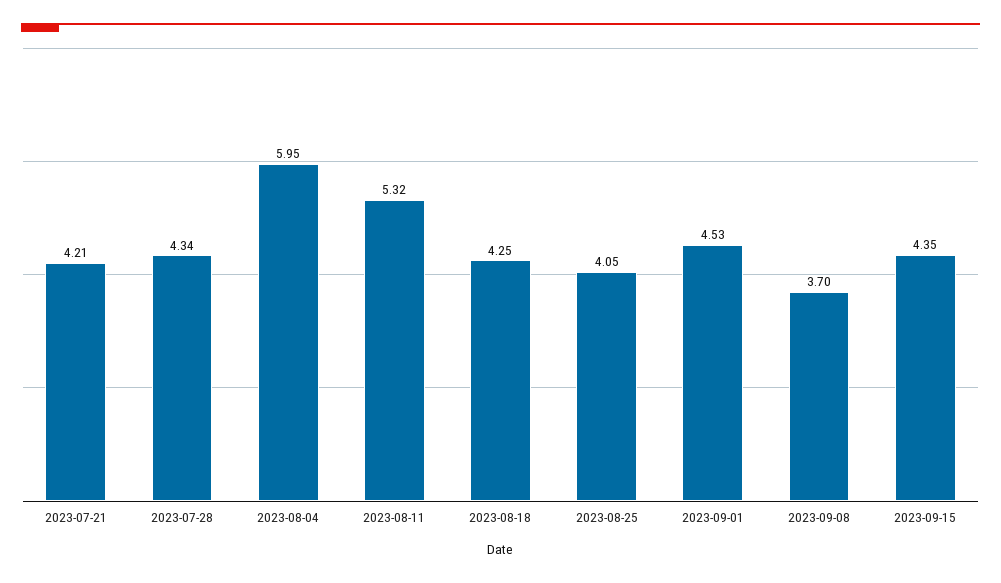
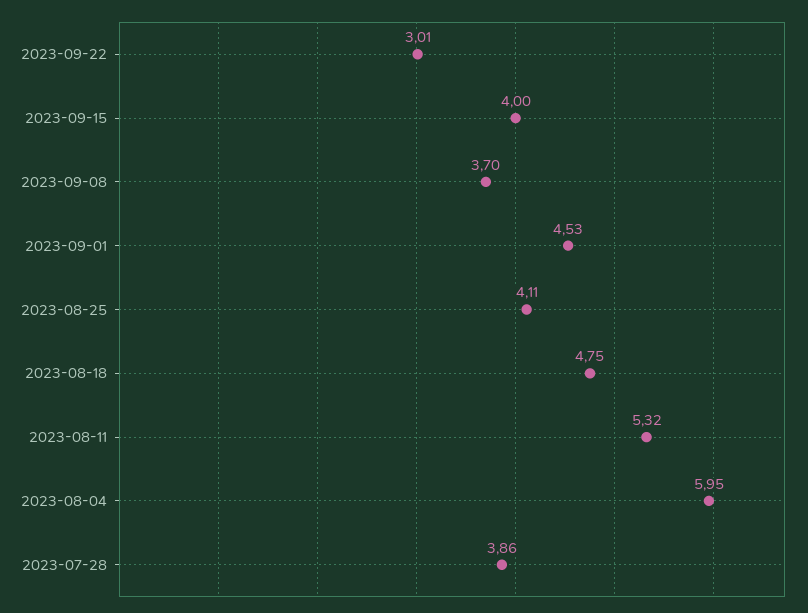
2023-07-21: 4.21 -> none
2023-07-28: 4.34 -> 3.86
2023-08-18: 4.25 -> 4.75
2023-08-25: 4.05 -> 4.11
2023-09-15: 4.35 -> 4
2023-09-22: none -> 3.01

